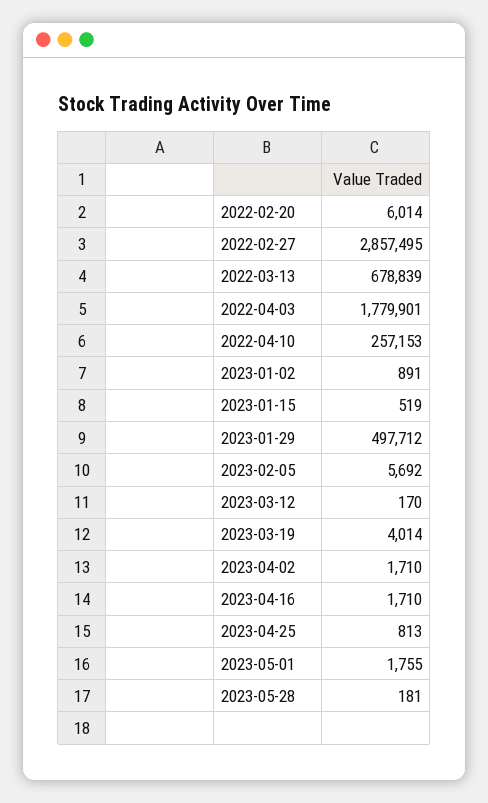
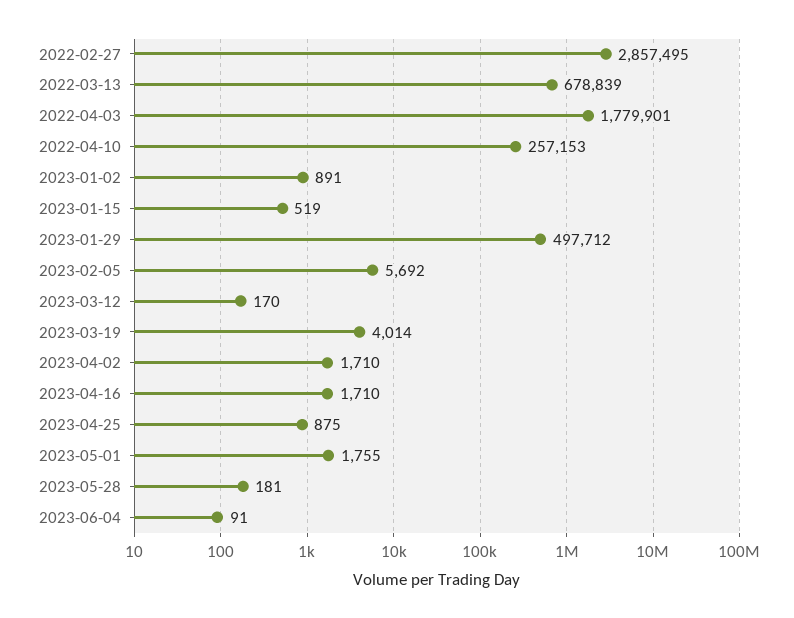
2022-02-20: 6014 -> none
2023-04-25: 813 -> 875
2023-06-04: none -> 91

